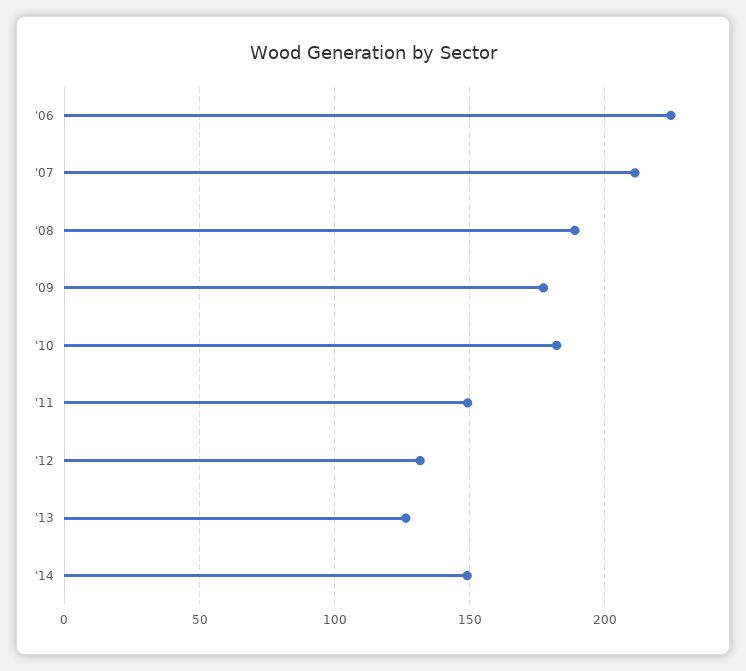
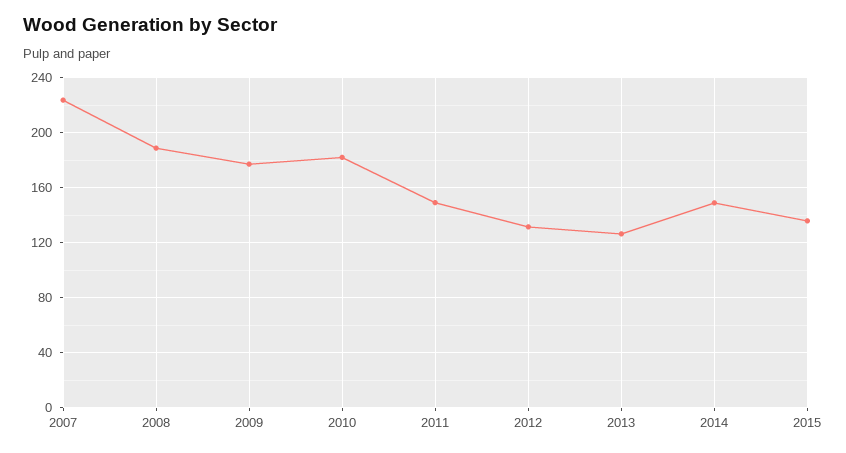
'06: 225 -> none
'07: 210 -> 225
2015: none -> 135

